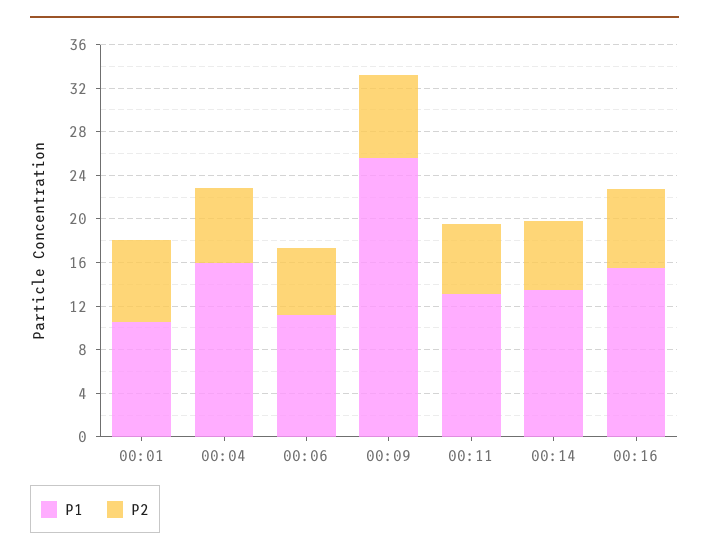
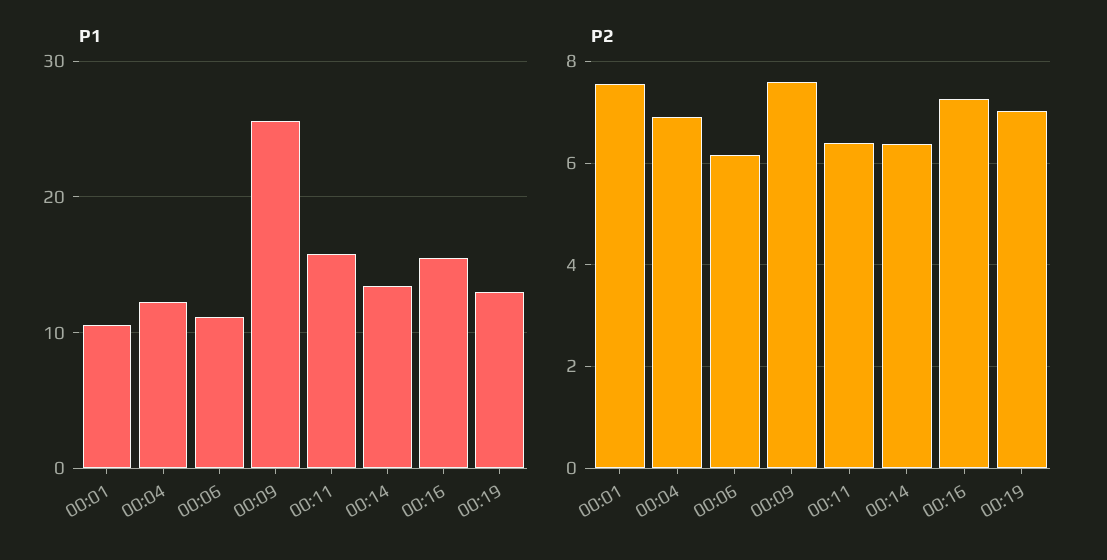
P1, 00:04: 16 -> 12
P1, 00:11: 13 -> 16
P1, 00:19: none -> 13
P2, 00:19: none -> 7

